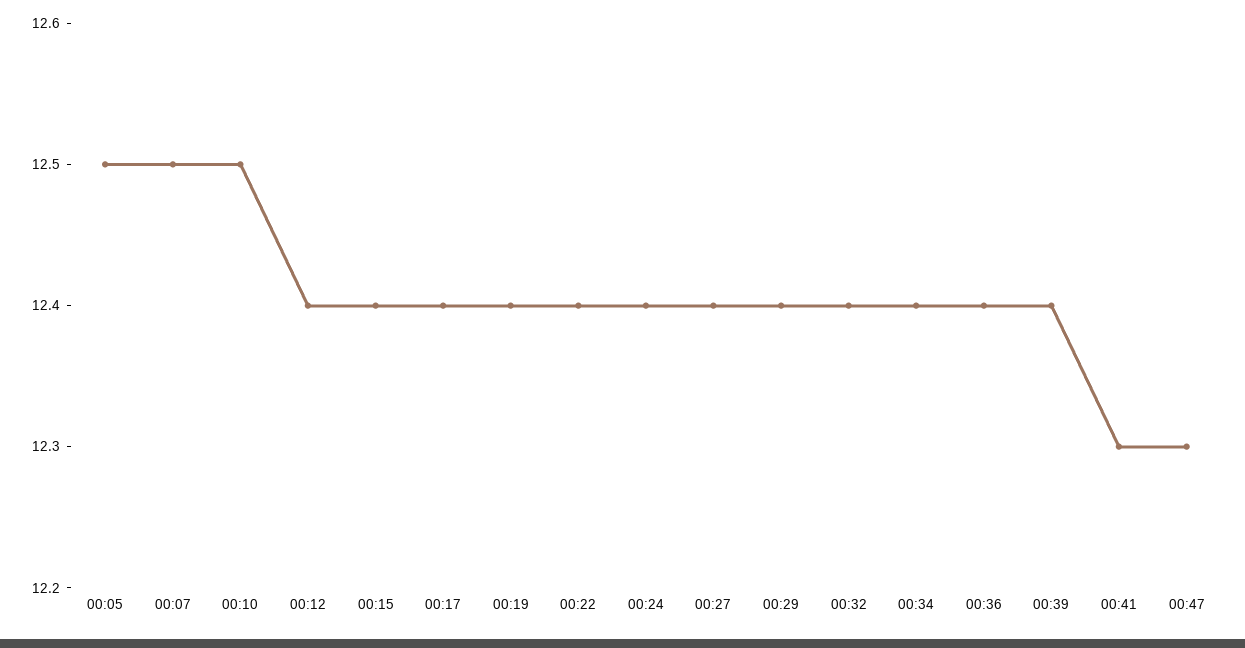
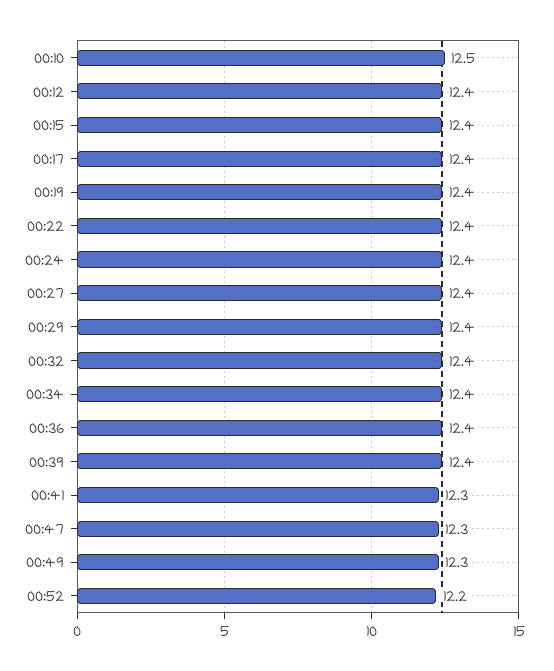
00:05: 12.5 -> none
00:07: 12.5 -> none
00:49: none -> 12.3
00:52: none -> 12.2

